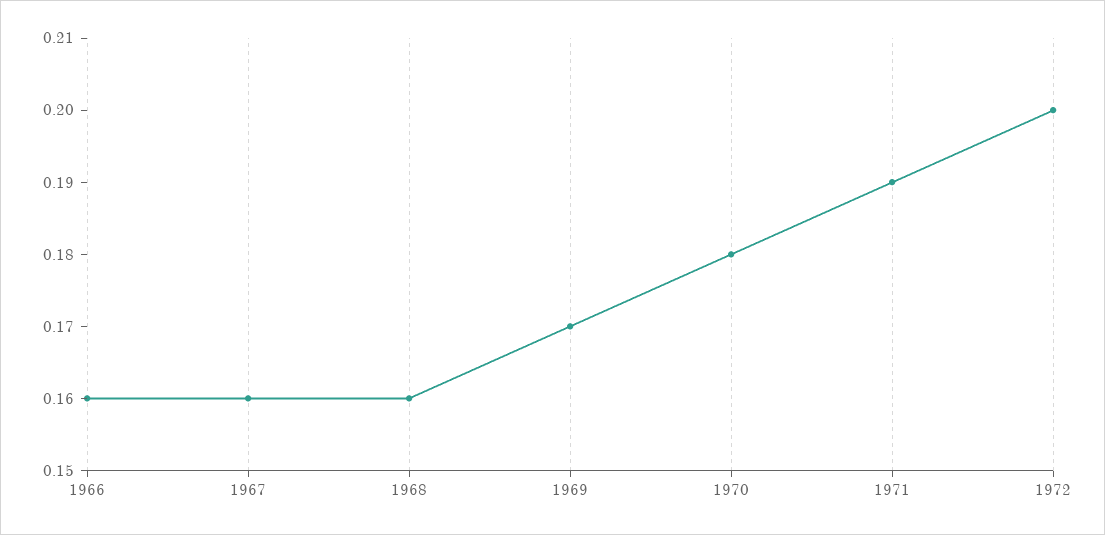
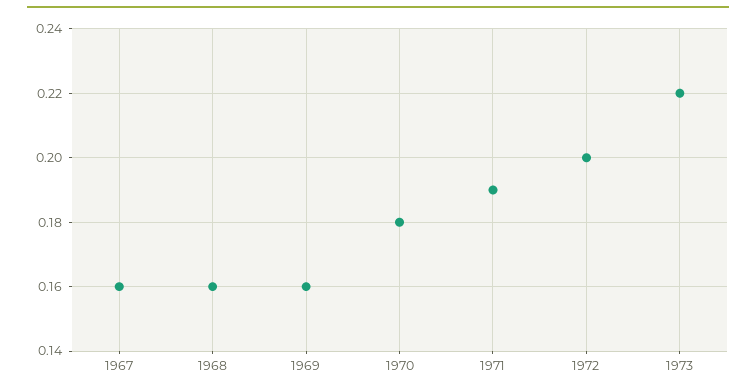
1966: 0.16 -> none
1969: 0.17 -> 0.16
1973: none -> 0.22

